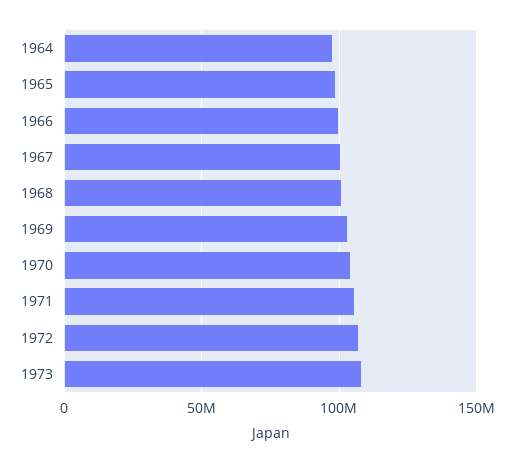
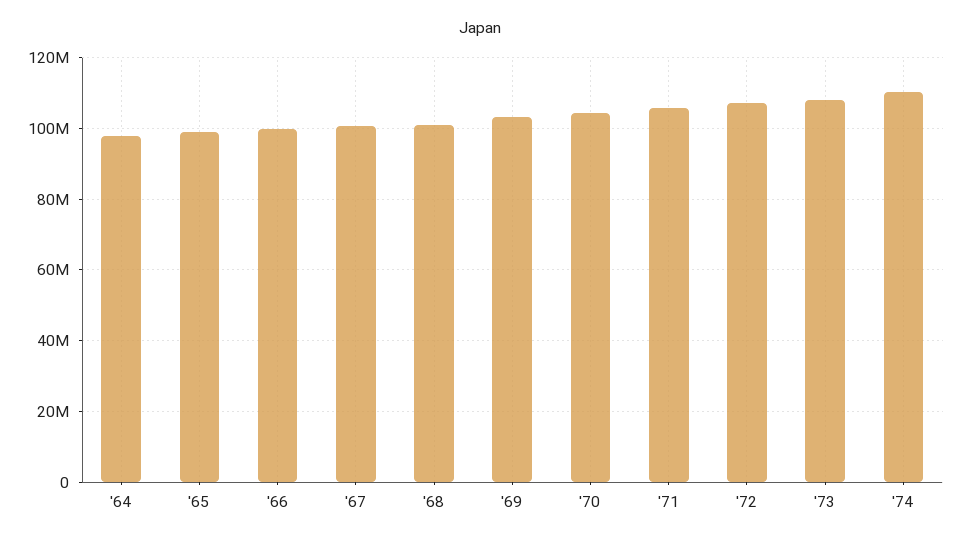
'74: none -> 110000000

